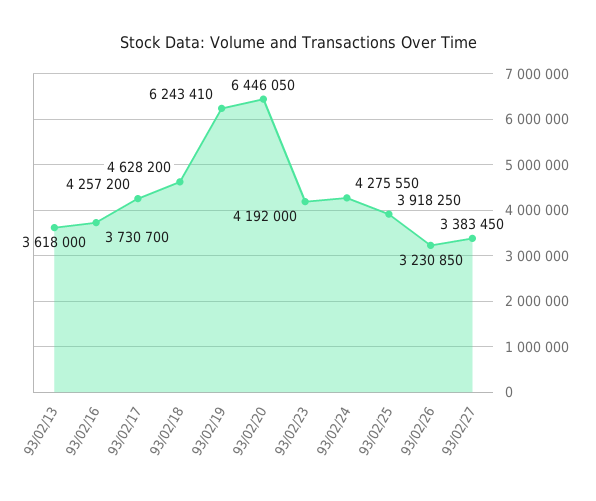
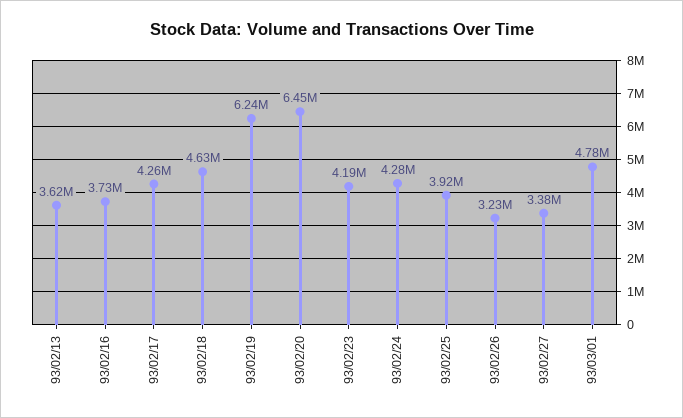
93/03/01: none -> 4780000

